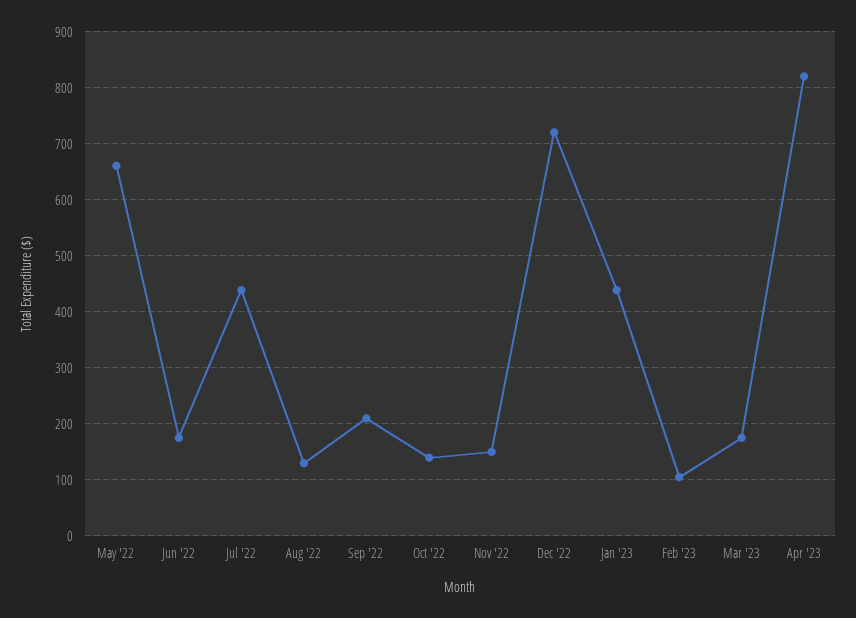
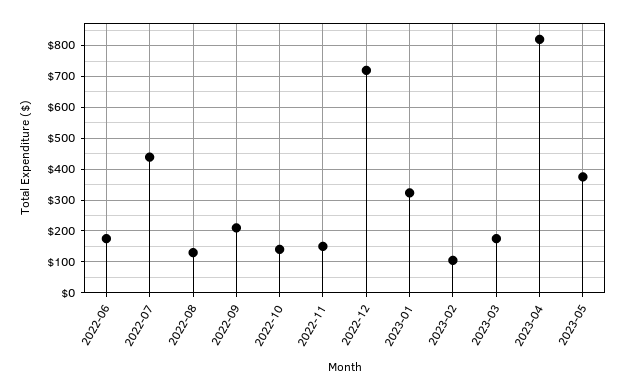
May '22: 660 -> none
Jan '23: 440 -> 320
2023-05: none -> 380

